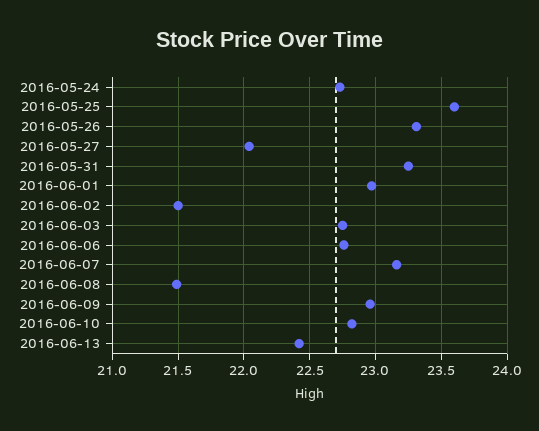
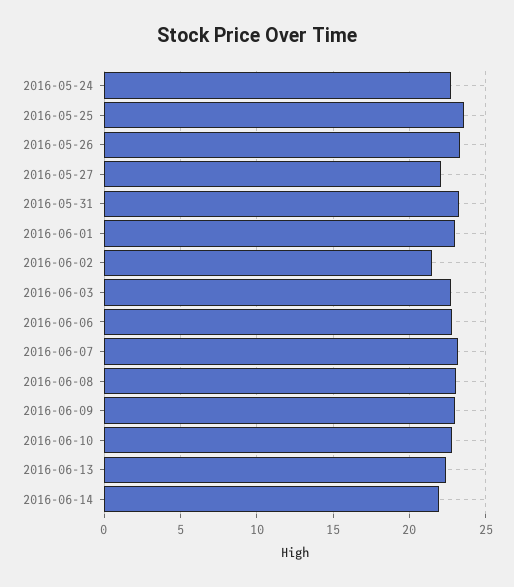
2016-06-08: 21.5 -> 23
2016-06-14: none -> 22

